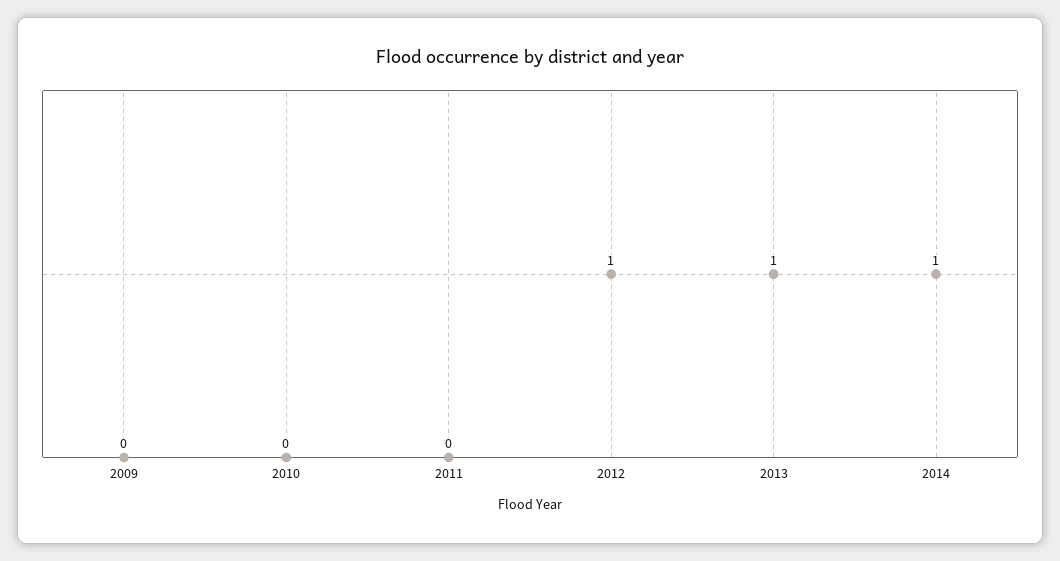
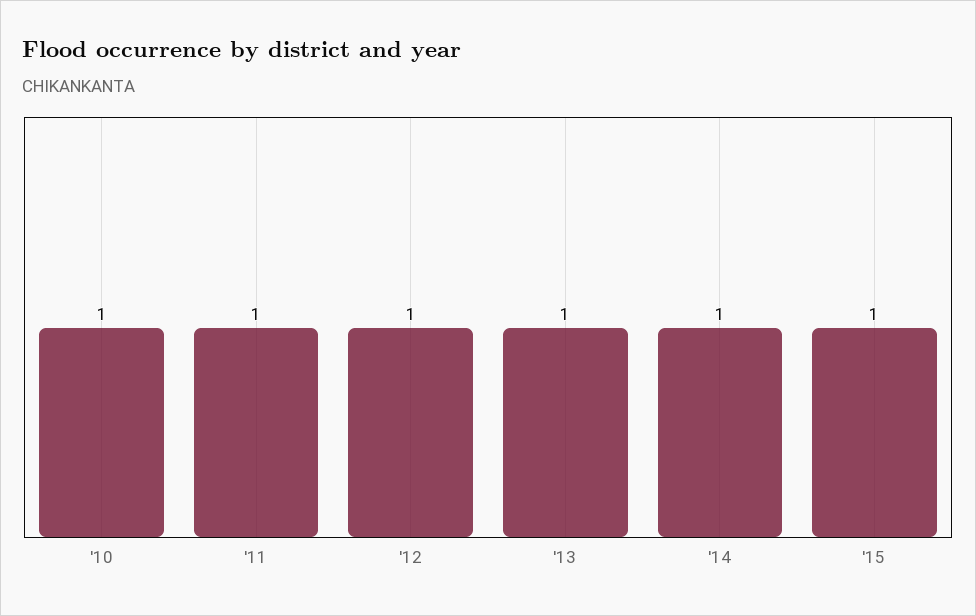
2009: 0 -> none
2010: 0 -> 1
2011: 0 -> 1
'15: none -> 1

